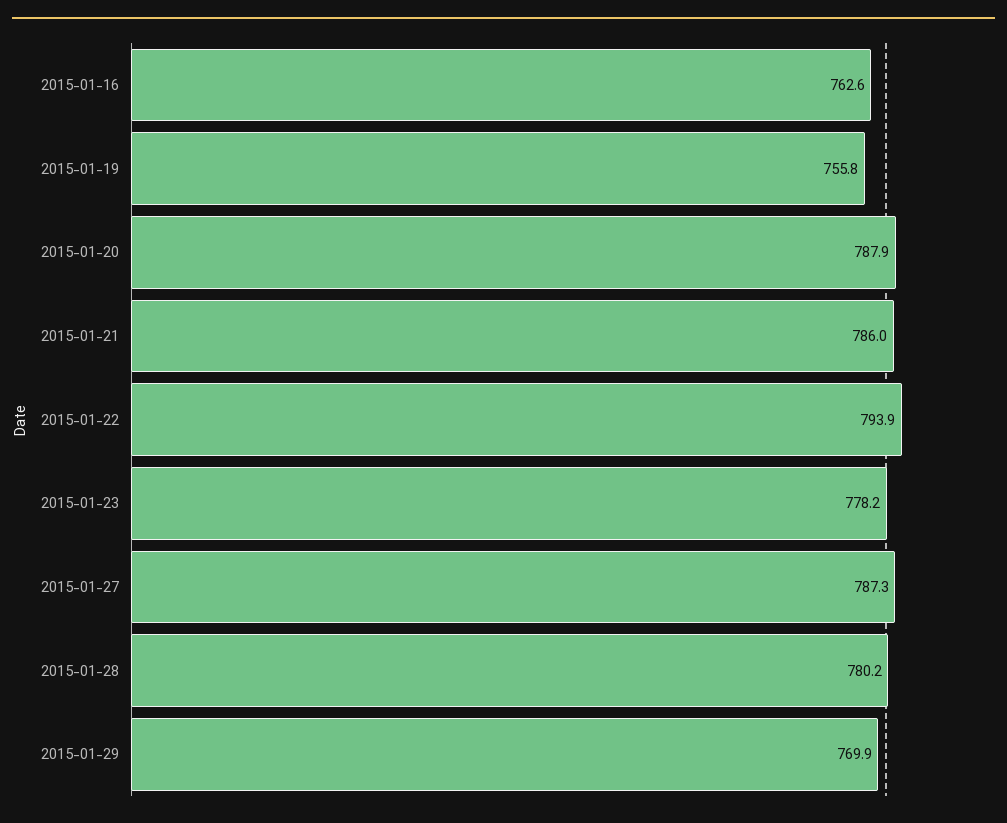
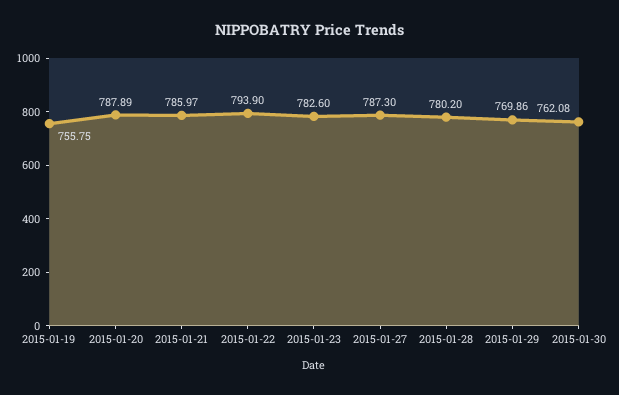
2015-01-16: 762.6 -> none
2015-01-23: 778.2 -> 782.6
2015-01-30: none -> 762.08

